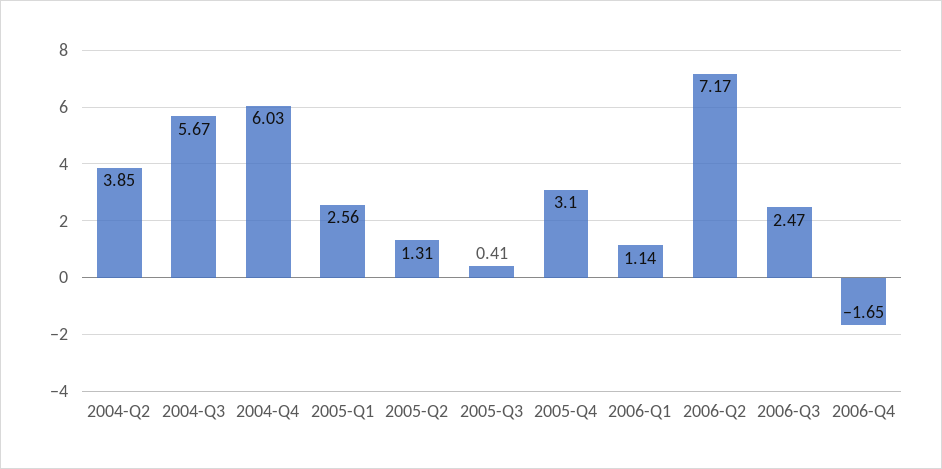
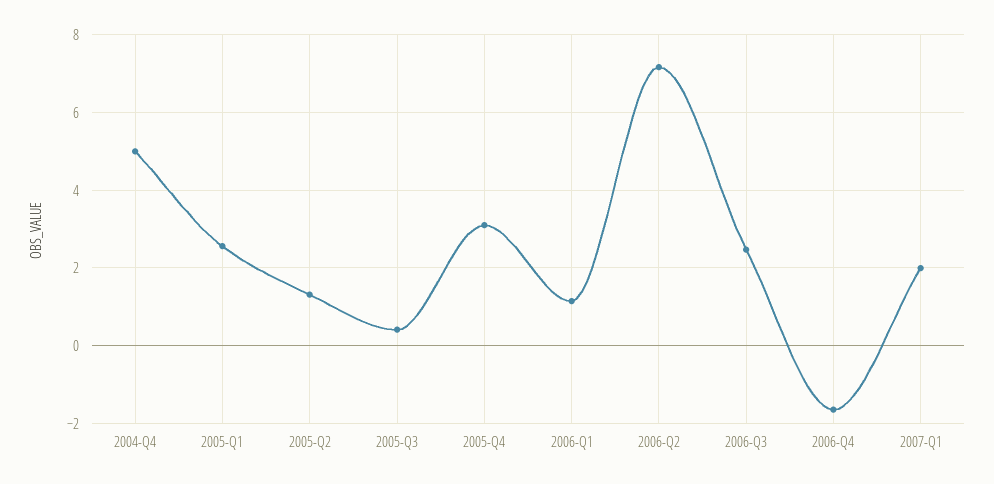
2004-Q2: 3.85 -> none
2004-Q3: 5.67 -> none
2004-Q4: 6.03 -> 5
2007-Q1: none -> 2

